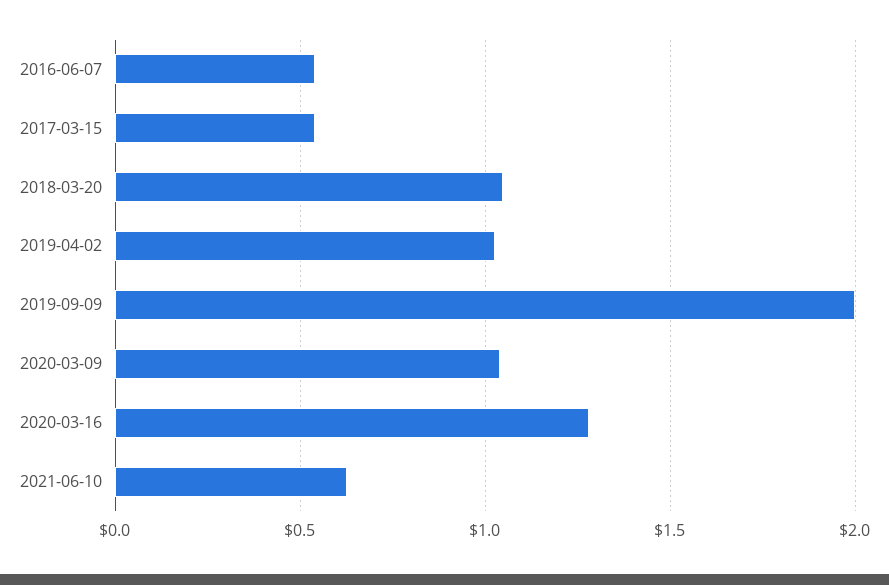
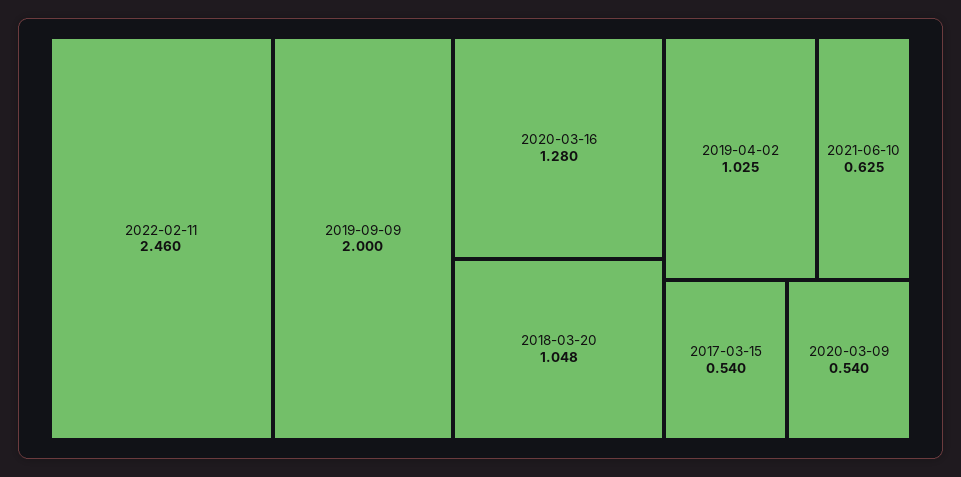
2016-06-07: 0.55 -> none
2020-03-09: 1.05 -> 0.54
2022-02-11: none -> 2.46

